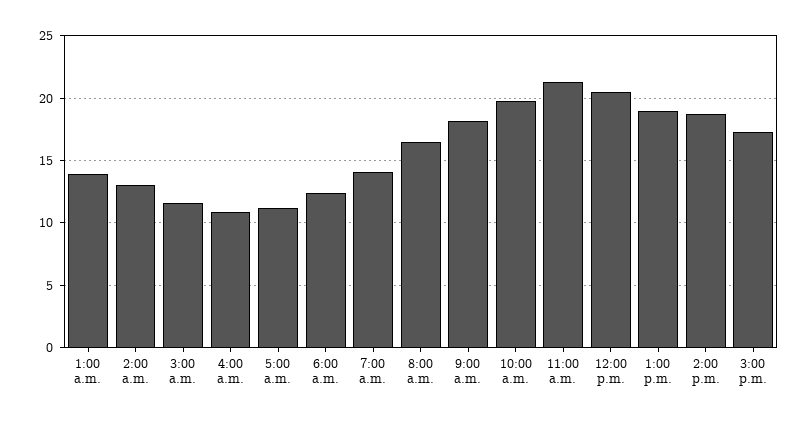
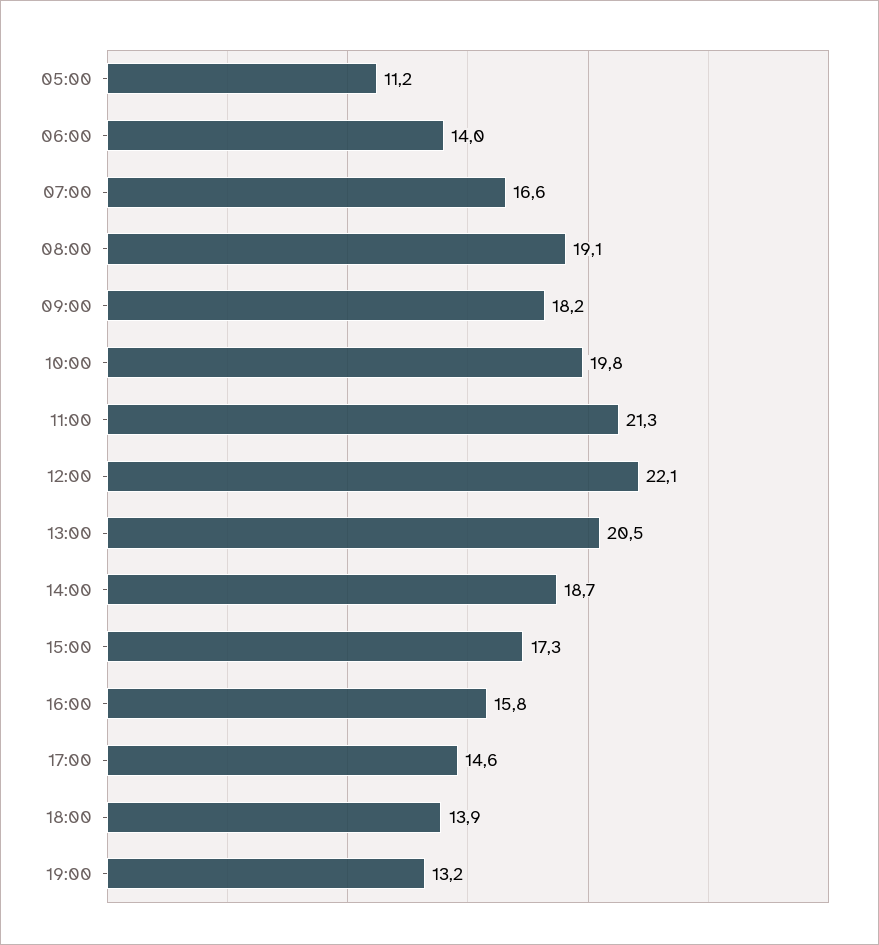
1:00 a.m.: 14 -> none
2:00 a.m.: 13 -> none
3:00 a.m.: 11.5 -> none
4:00 a.m.: 11 -> none
6:00 a.m.: 12.5 -> 14
7:00 a.m.: 14 -> 16.6
8:00 a.m.: 16.5 -> 19.1
12:00 p.m.: 20.5 -> 22.1
1:00 p.m.: 19 -> 20.5
16:00: none -> 15.8
17:00: none -> 14.6
18:00: none -> 13.9
19:00: none -> 13.2

